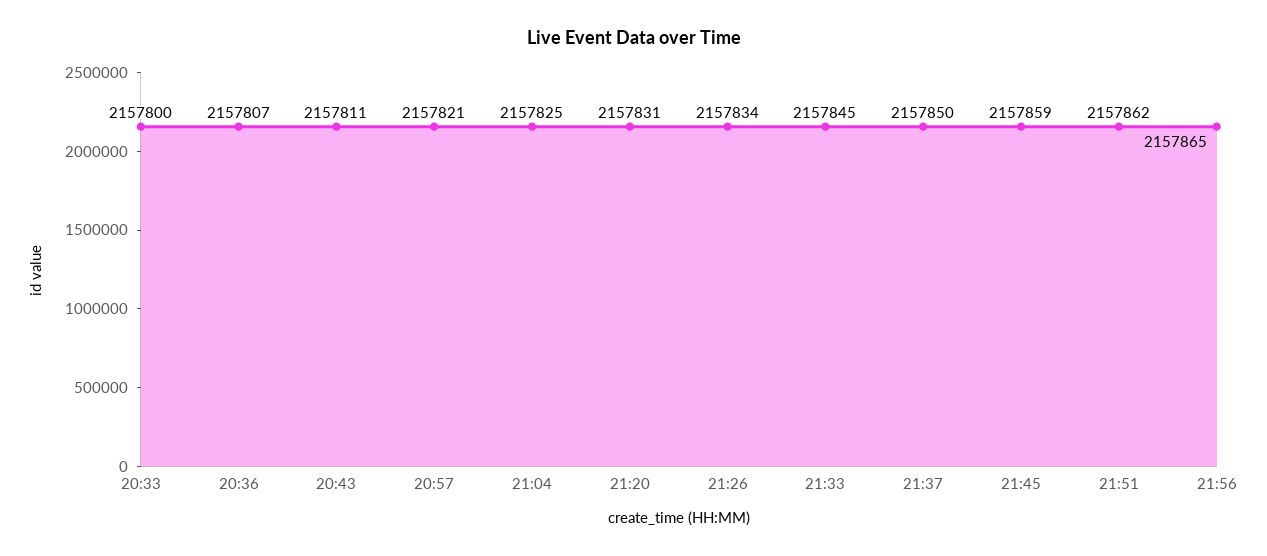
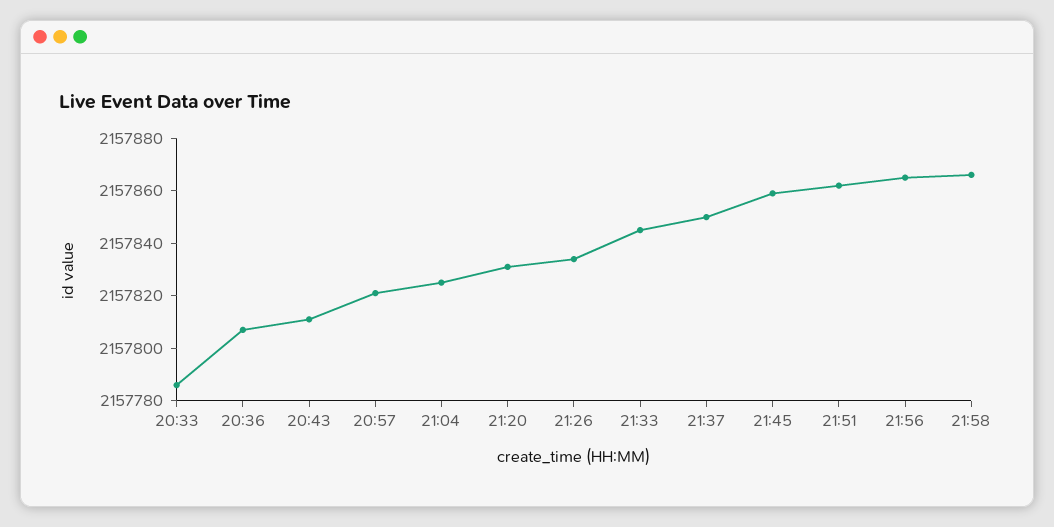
20:33: 2157800 -> 2157785
21:58: none -> 2157865

